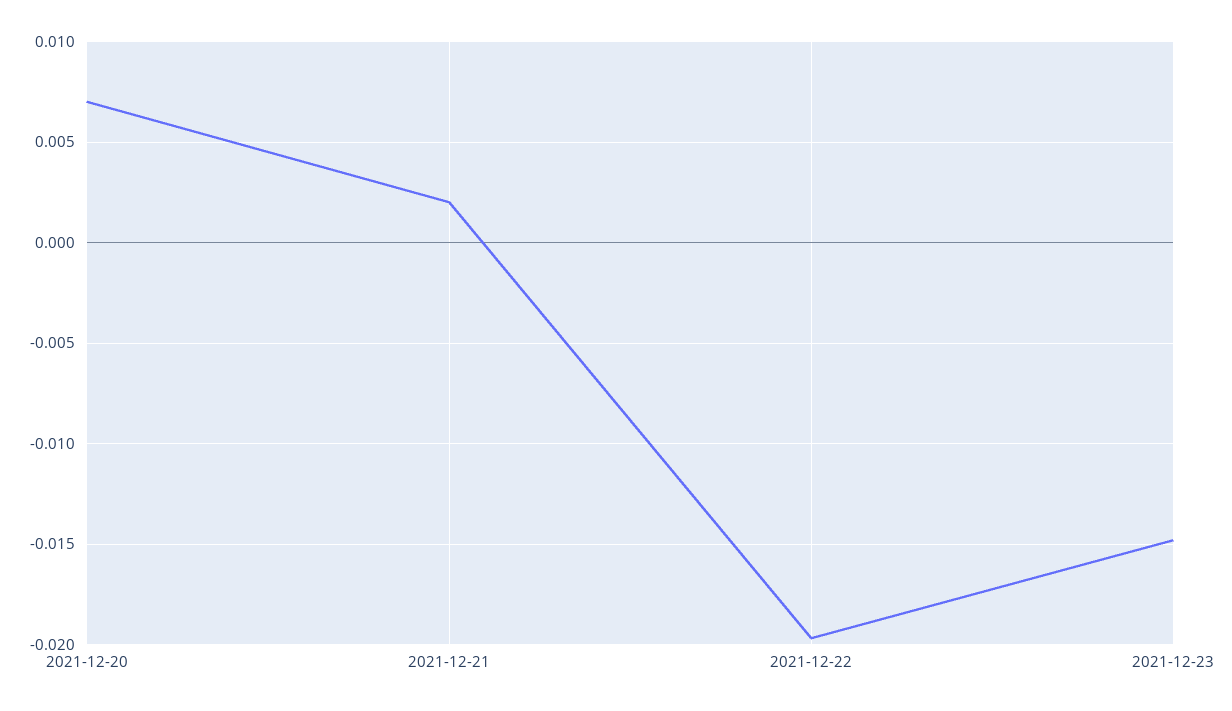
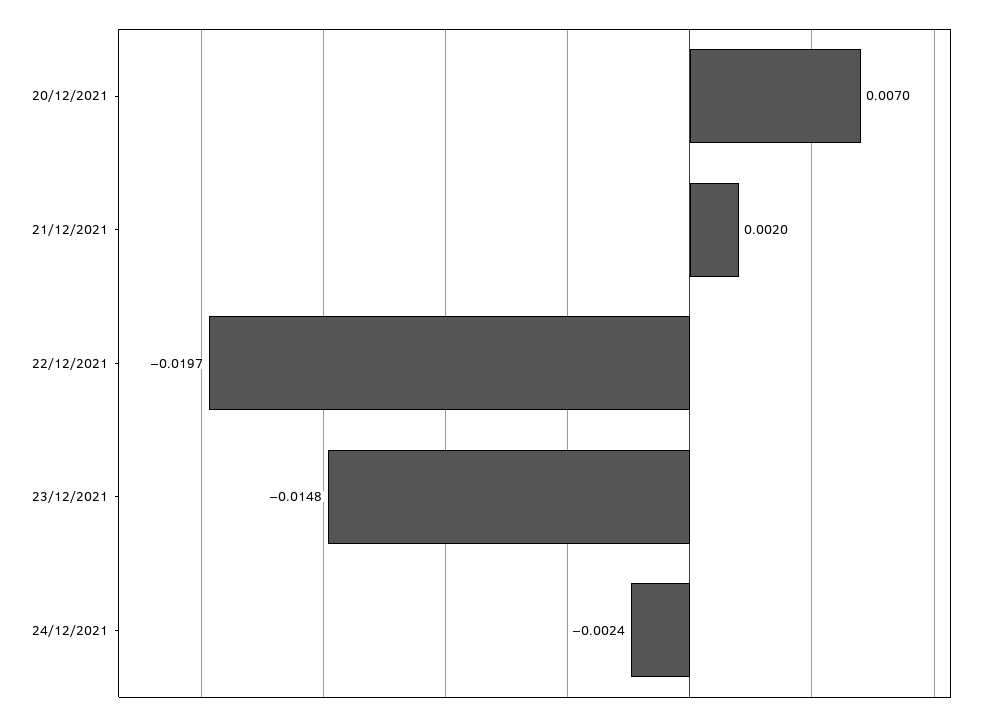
24/12/2021: none -> -0.0024

